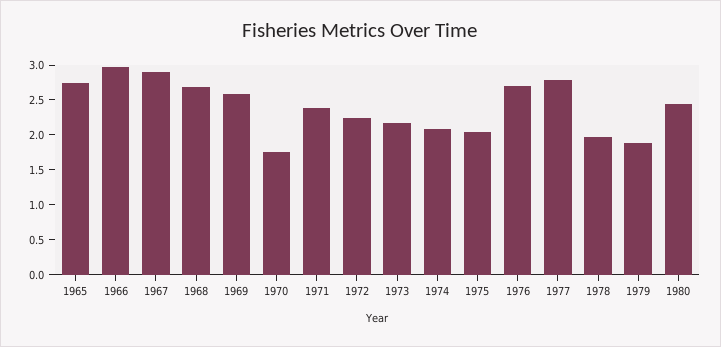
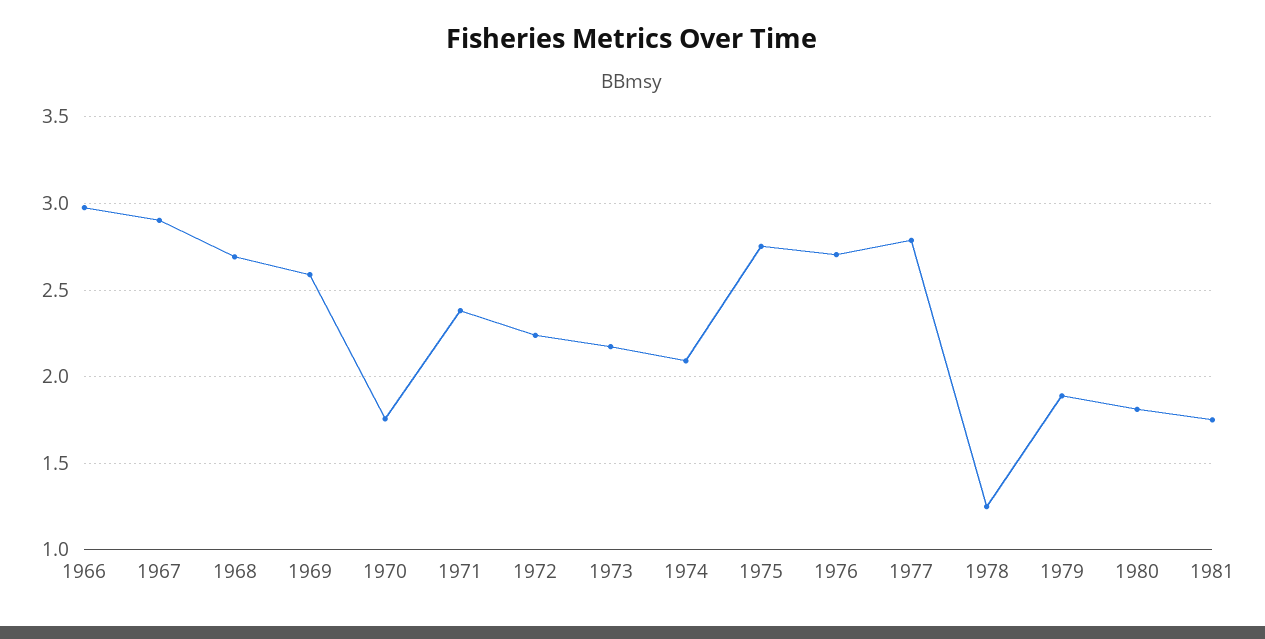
1965: 2.75 -> none
1975: 2 -> 2.75
1978: 2 -> 1.25
1980: 2.5 -> 1.8
1981: none -> 1.75

